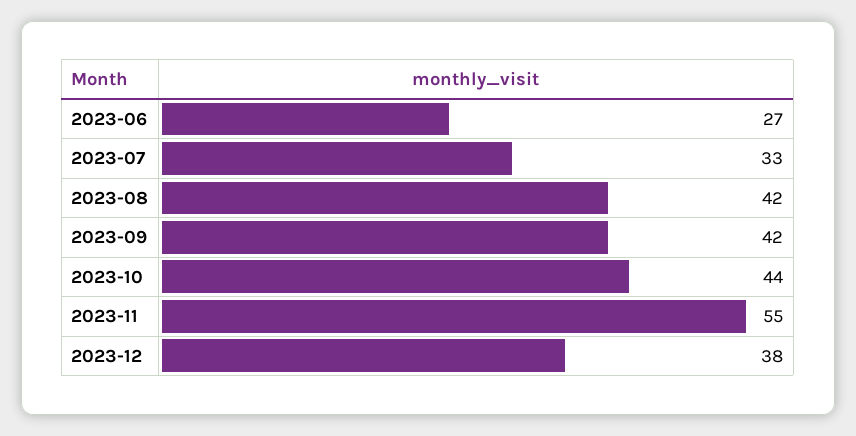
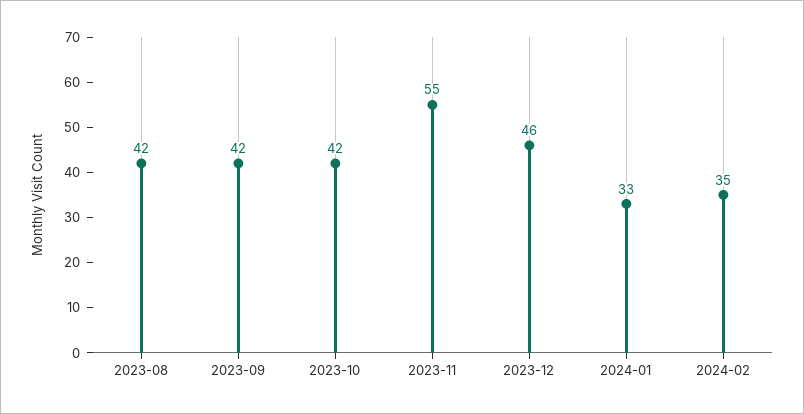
2023-06: 27 -> none
2023-07: 33 -> none
2023-10: 44 -> 42
2023-12: 38 -> 46
2024-01: none -> 33
2024-02: none -> 35

